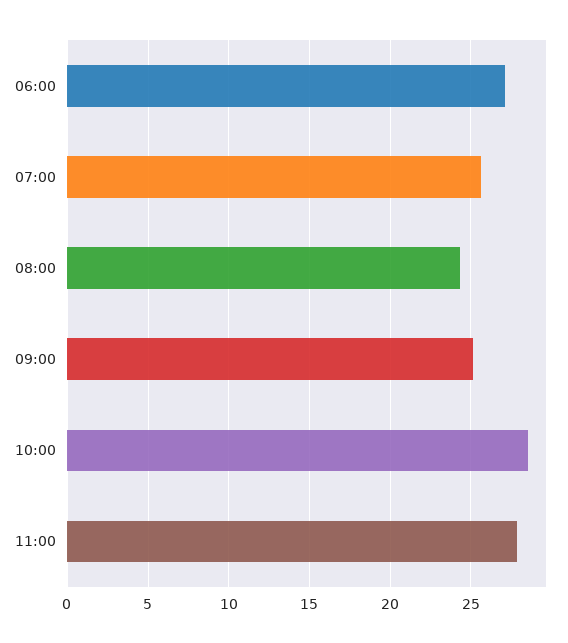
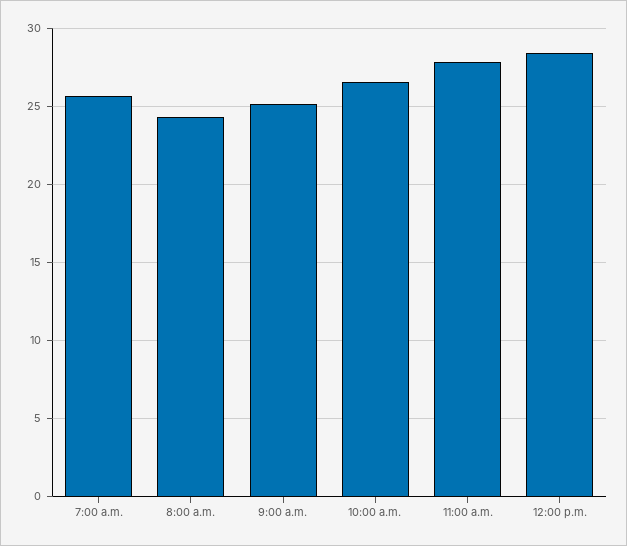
06:00: 27 -> none
10:00: 28.5 -> 26.5
12:00 p.m.: none -> 28.5

